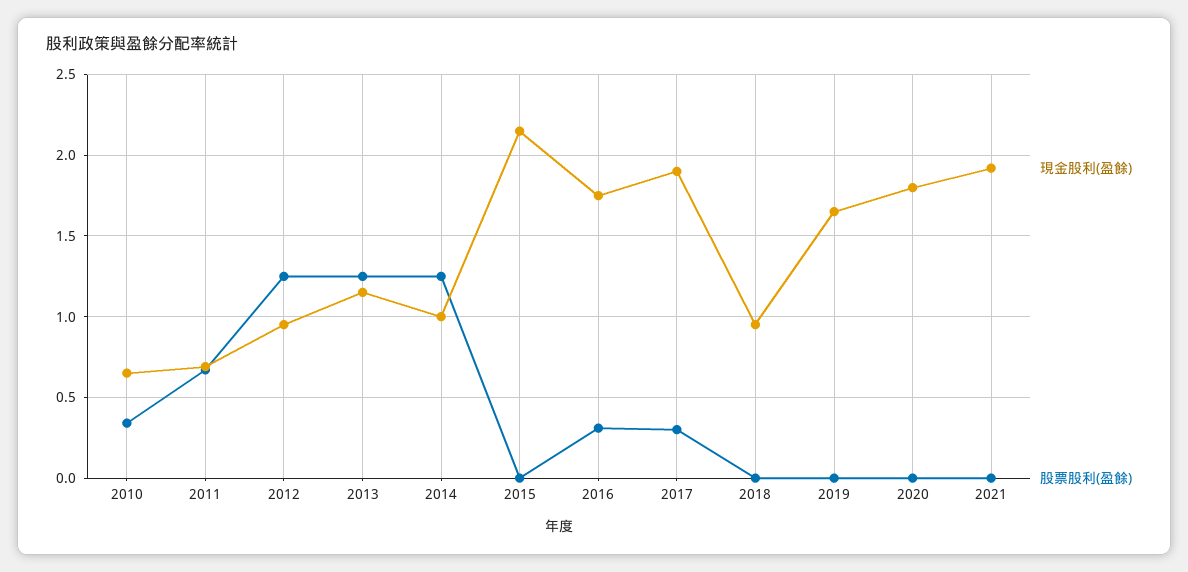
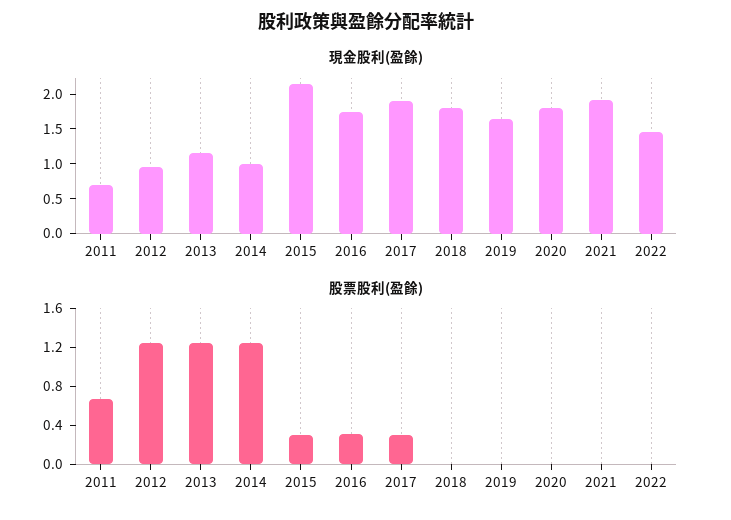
現金股利(盈餘), 2010: 0.65 -> none
股票股利(盈餘), 2010: 0.35 -> none
股票股利(盈餘), 2015: 0 -> 0.3
現金股利(盈餘), 2018: 0.95 -> 1.75
現金股利(盈餘), 2022: none -> 1.5
股票股利(盈餘), 2022: none -> 0

